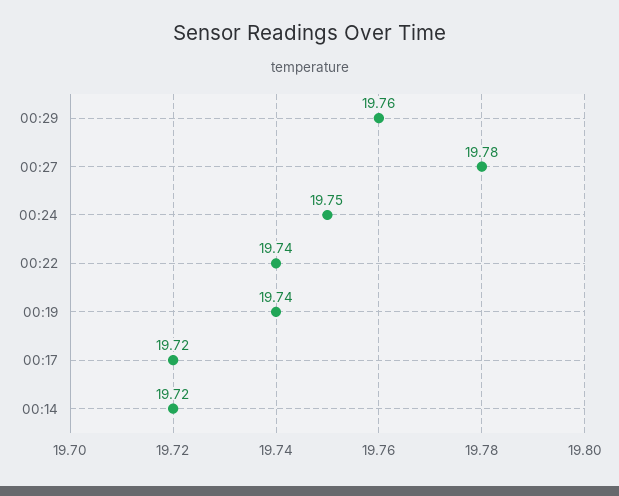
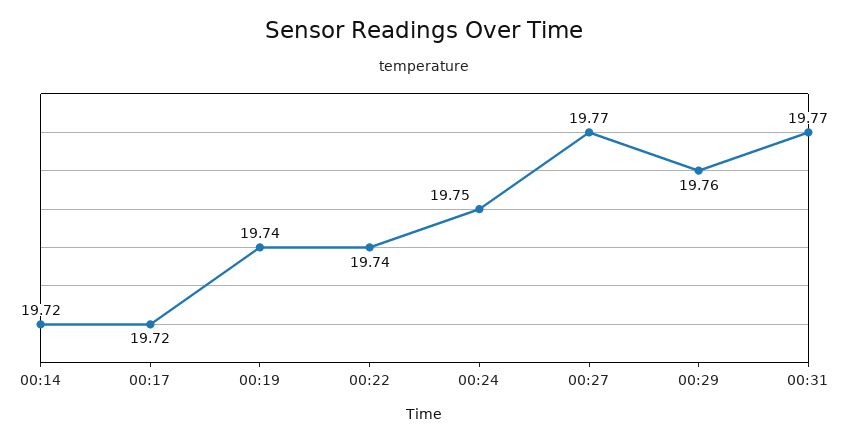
00:27: 19.78 -> 19.77
00:31: none -> 19.77

